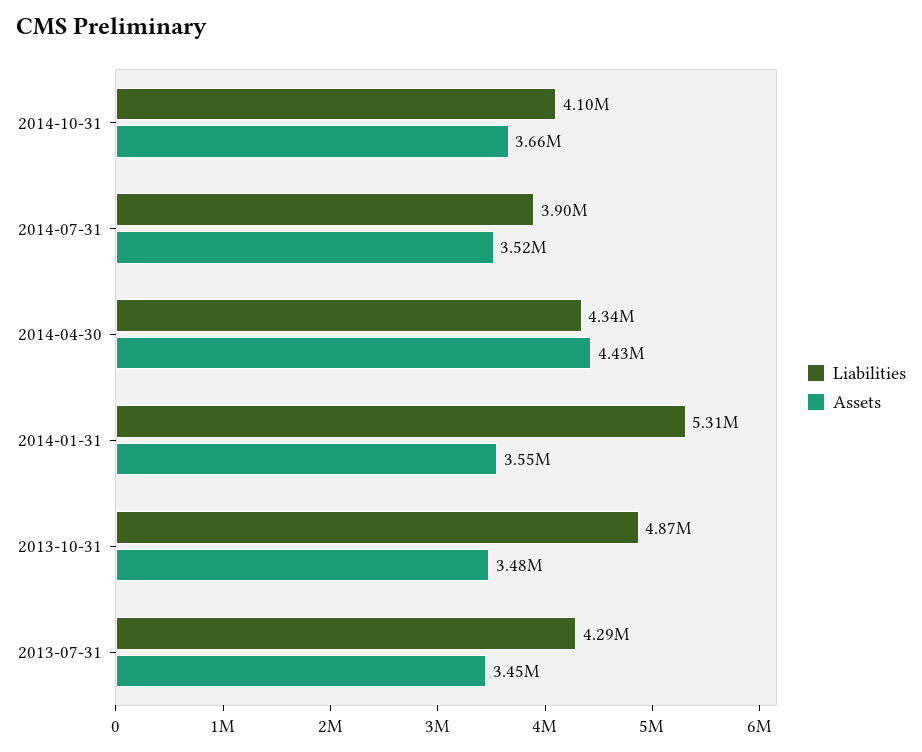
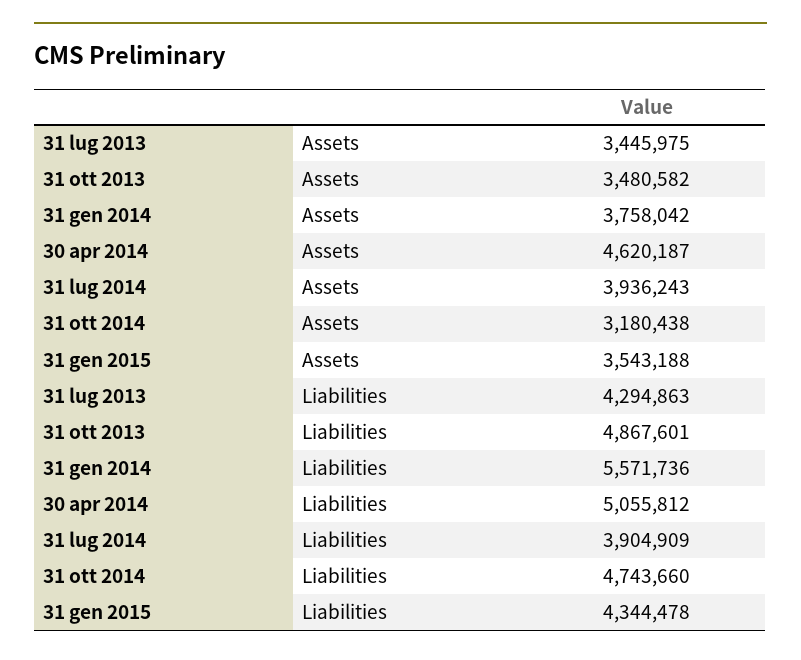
Liabilities, 2014-10-31: 4100000 -> 4743660
Assets, 2014-10-31: 3660000 -> 3180438
Assets, 2014-07-31: 3520000 -> 3936243
Liabilities, 2014-04-30: 4340000 -> 5055812
Assets, 2014-04-30: 4430000 -> 4620187
Liabilities, 2014-01-31: 5310000 -> 5571736
Assets, 2014-01-31: 3550000 -> 3758042
Assets, 31 gen 2015: none -> 3543188
Liabilities, 31 gen 2015: none -> 4344478

